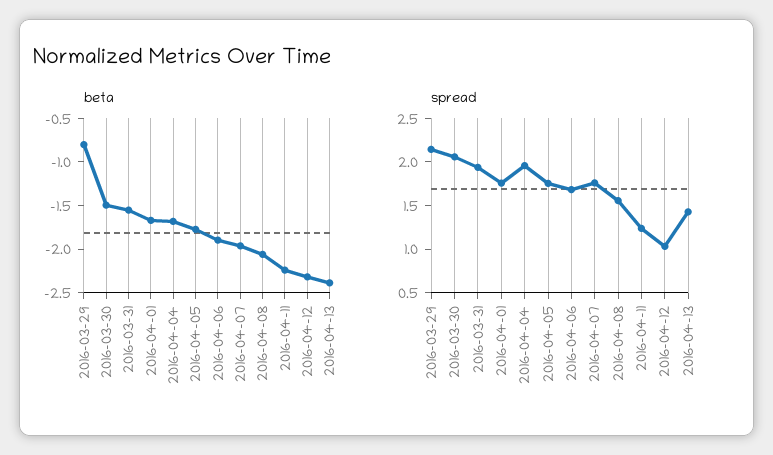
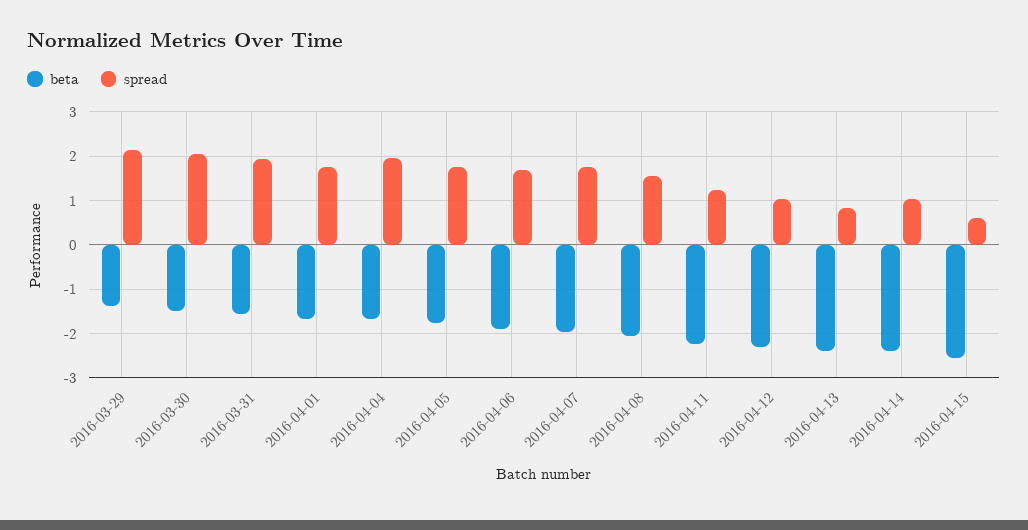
beta, 2016-03-29: -0.8 -> -1.4
spread, 2016-04-13: 1.4 -> 0.8
beta, 2016-04-14: none -> -2.4
spread, 2016-04-14: none -> 1
beta, 2016-04-15: none -> -2.6
spread, 2016-04-15: none -> 0.6

